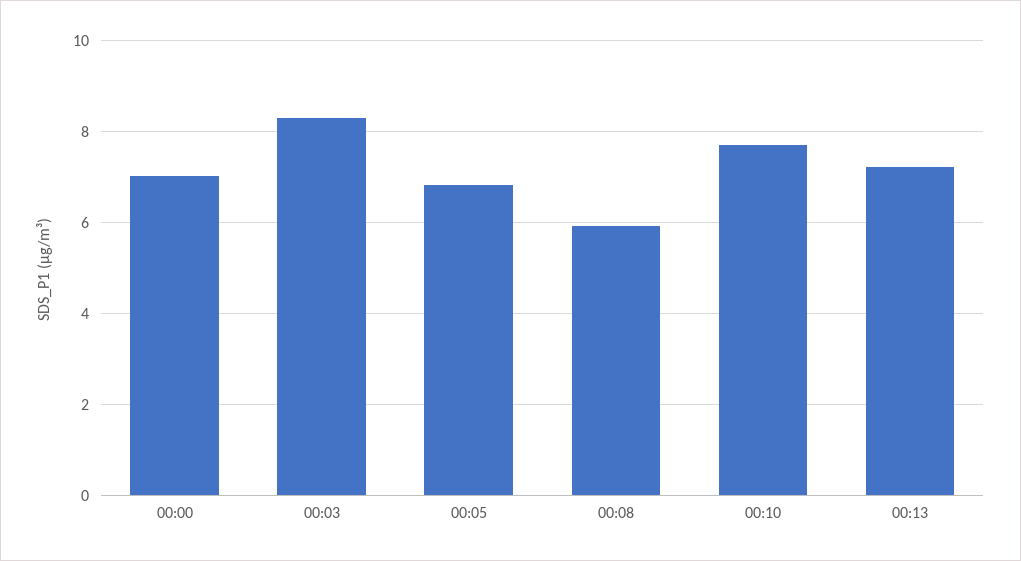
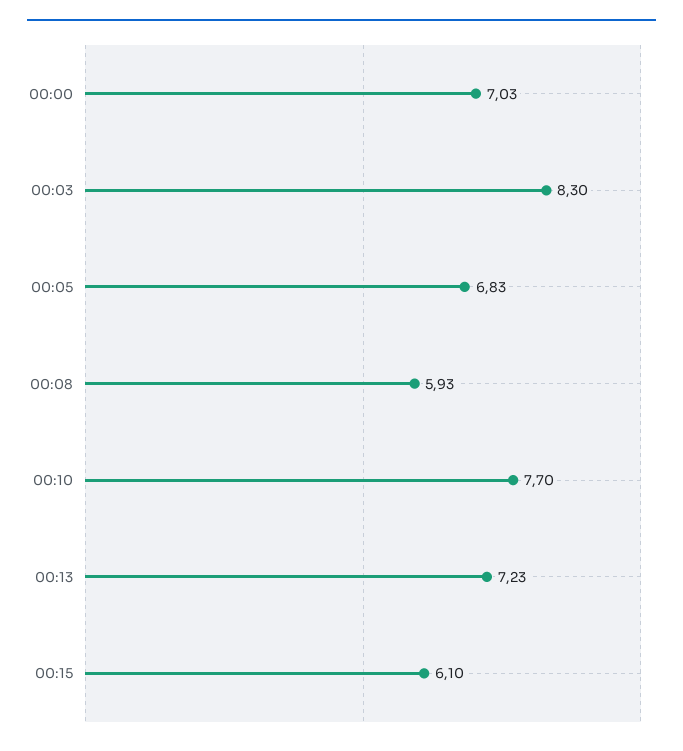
00:15: none -> 6.1

